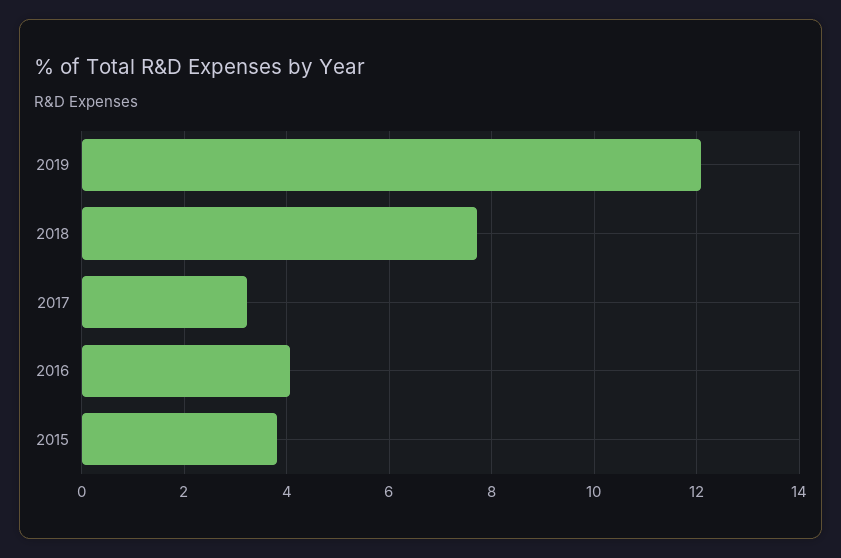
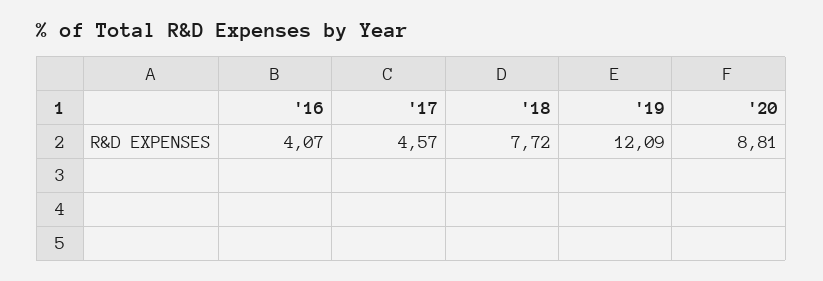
2017: 3.2 -> 4.57
2015: 3.8 -> none
'20: none -> 8.81

